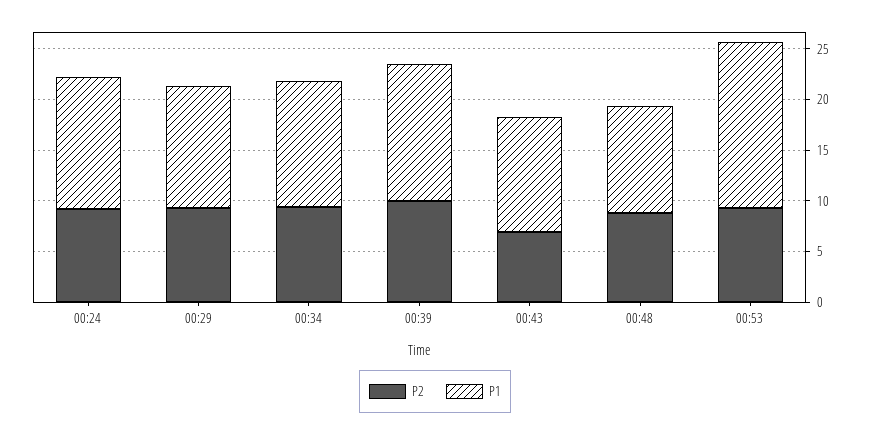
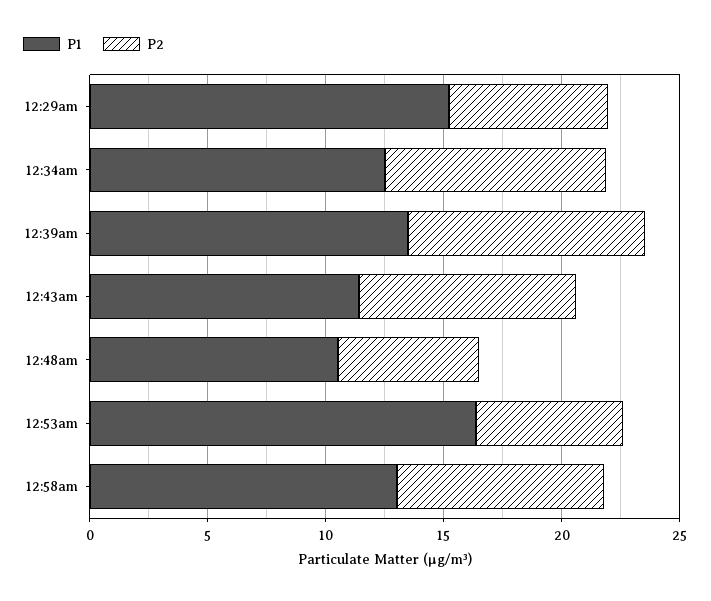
P2, 00:24: 9 -> none
P1, 00:24: 13 -> none
P2, 00:29: 9 -> 7
P1, 00:29: 12 -> 15
P2, 00:43: 7 -> 9
P2, 00:48: 9 -> 6
P2, 00:53: 9 -> 6
P1, 12:58am: none -> 13
P2, 12:58am: none -> 9

